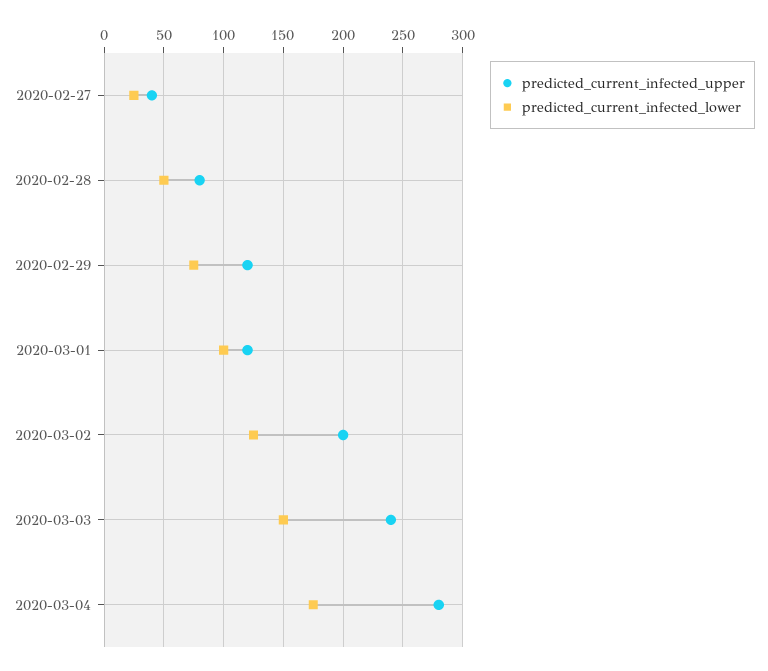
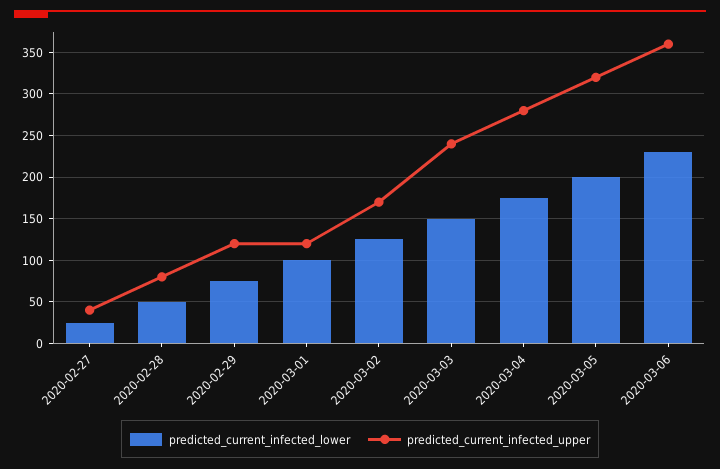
predicted_current_infected_upper, 2020-03-02: 200 -> 170
predicted_current_infected_lower, 2020-03-05: none -> 200
predicted_current_infected_upper, 2020-03-05: none -> 320
predicted_current_infected_lower, 2020-03-06: none -> 230
predicted_current_infected_upper, 2020-03-06: none -> 360

